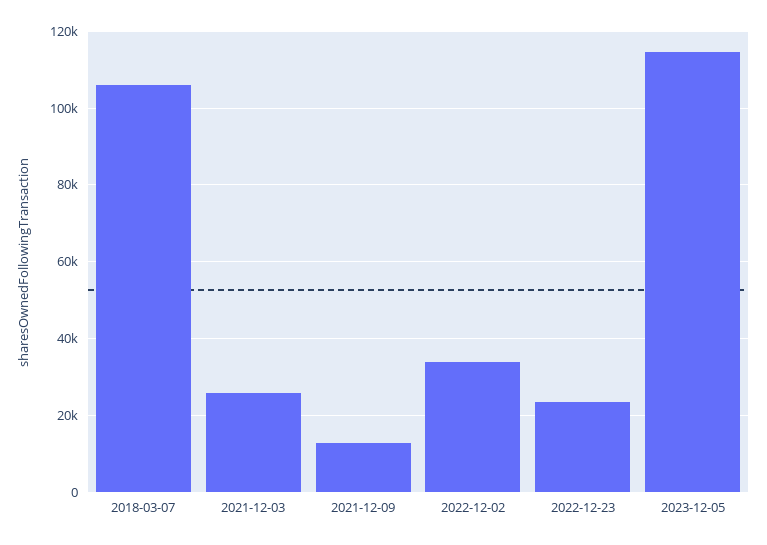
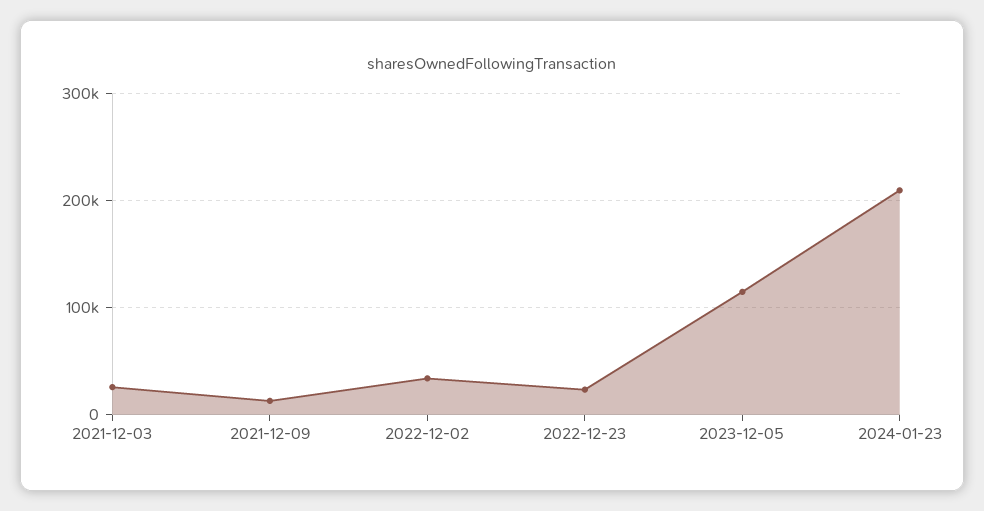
2018-03-07: 106000 -> none
2024-01-23: none -> 210000

